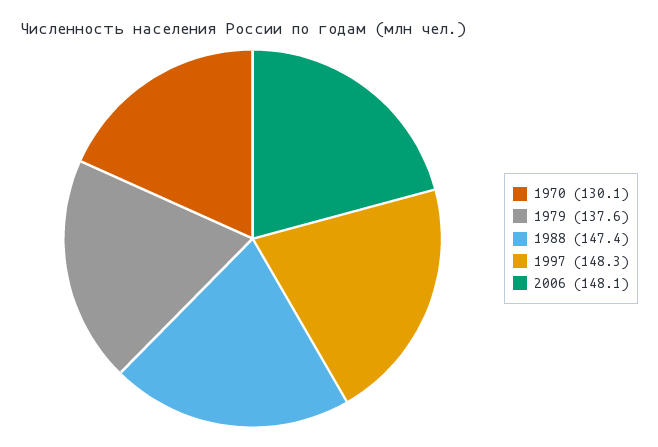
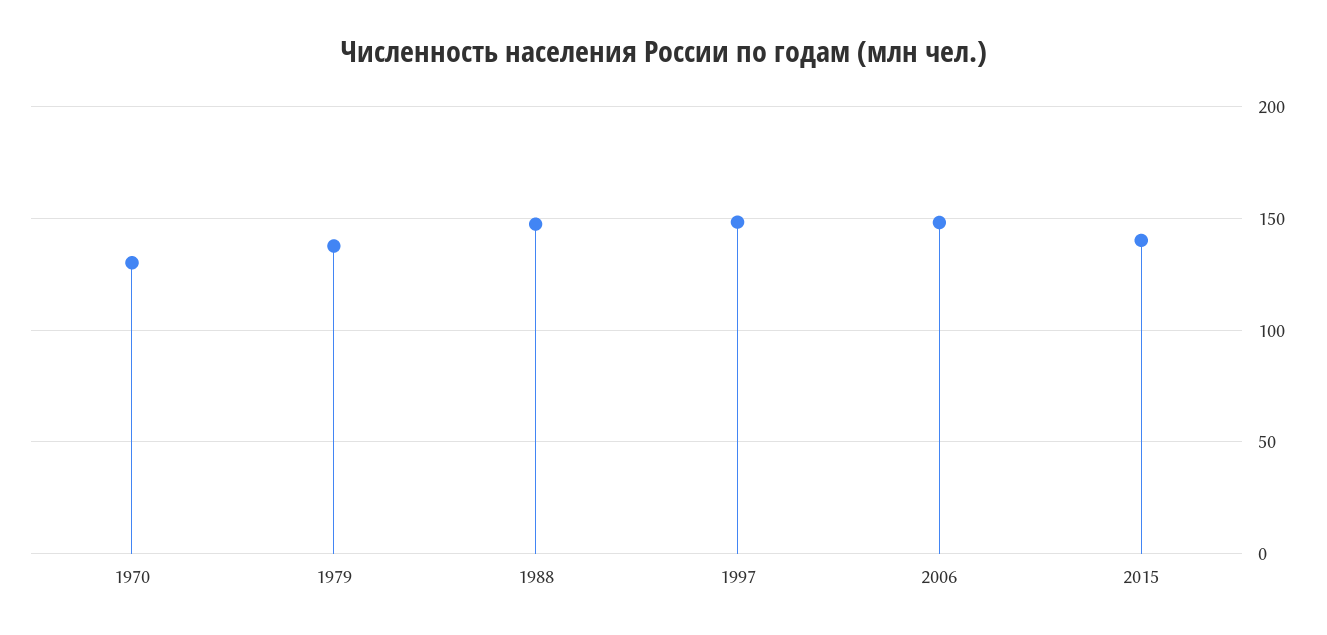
2015: none -> 140

